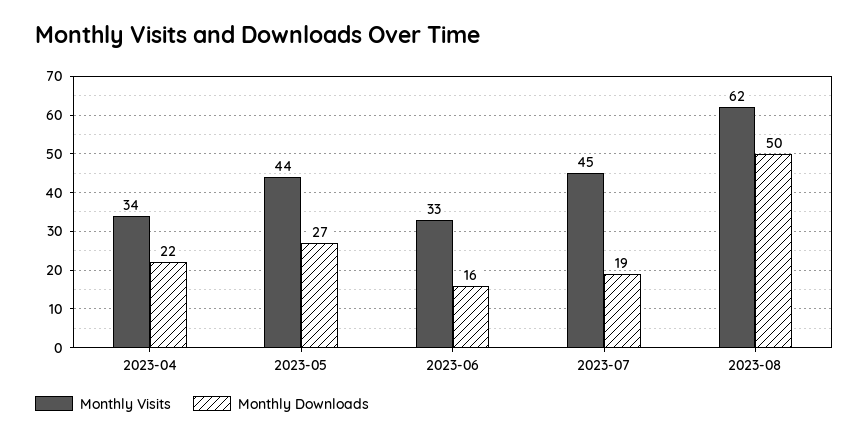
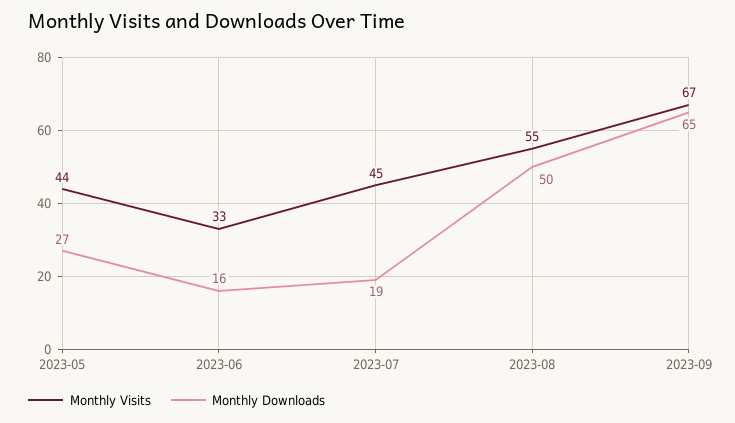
Monthly Visits, 2023-04: 34 -> none
Monthly Downloads, 2023-04: 22 -> none
Monthly Visits, 2023-08: 62 -> 55
Monthly Visits, 2023-09: none -> 67
Monthly Downloads, 2023-09: none -> 65

